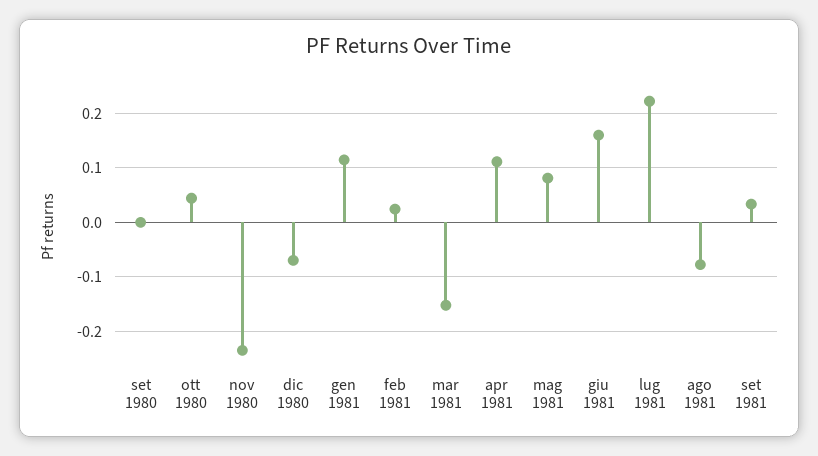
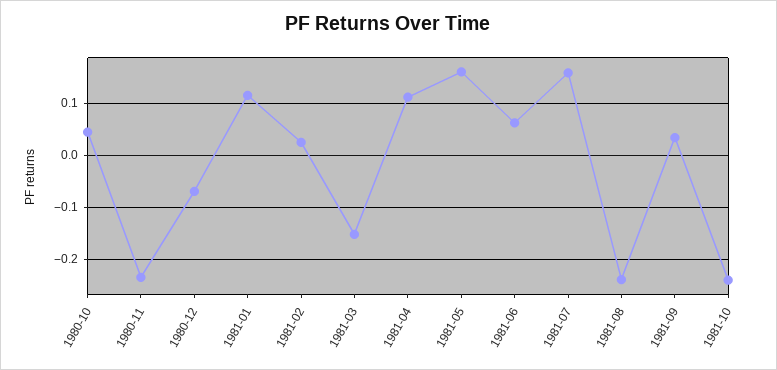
set 1980: 0 -> none
mag 1981: 0.08 -> 0.16
giu 1981: 0.16 -> 0.06
lug 1981: 0.22 -> 0.16
ago 1981: -0.08 -> -0.24
1981-10: none -> -0.24

